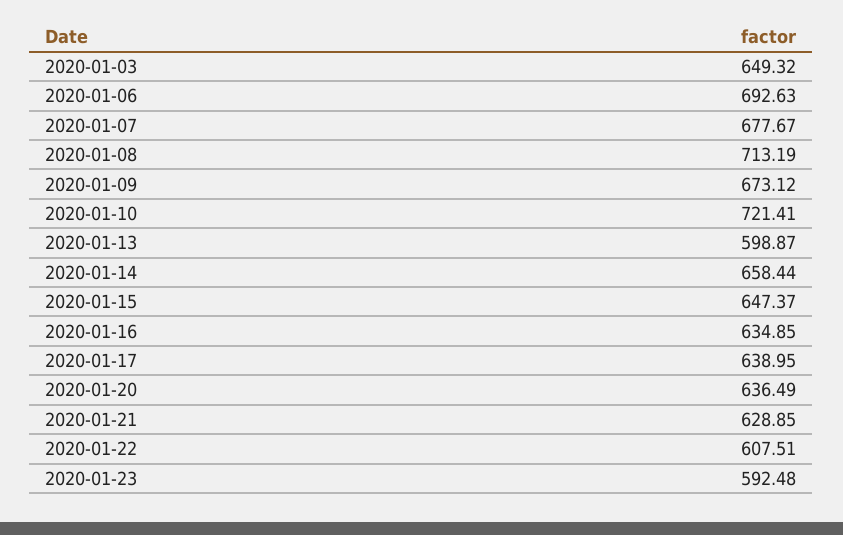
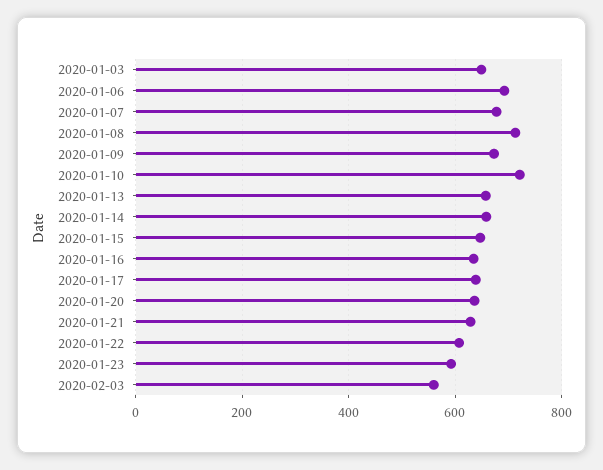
2020-01-13: 598.87 -> 660
2020-02-03: none -> 560

